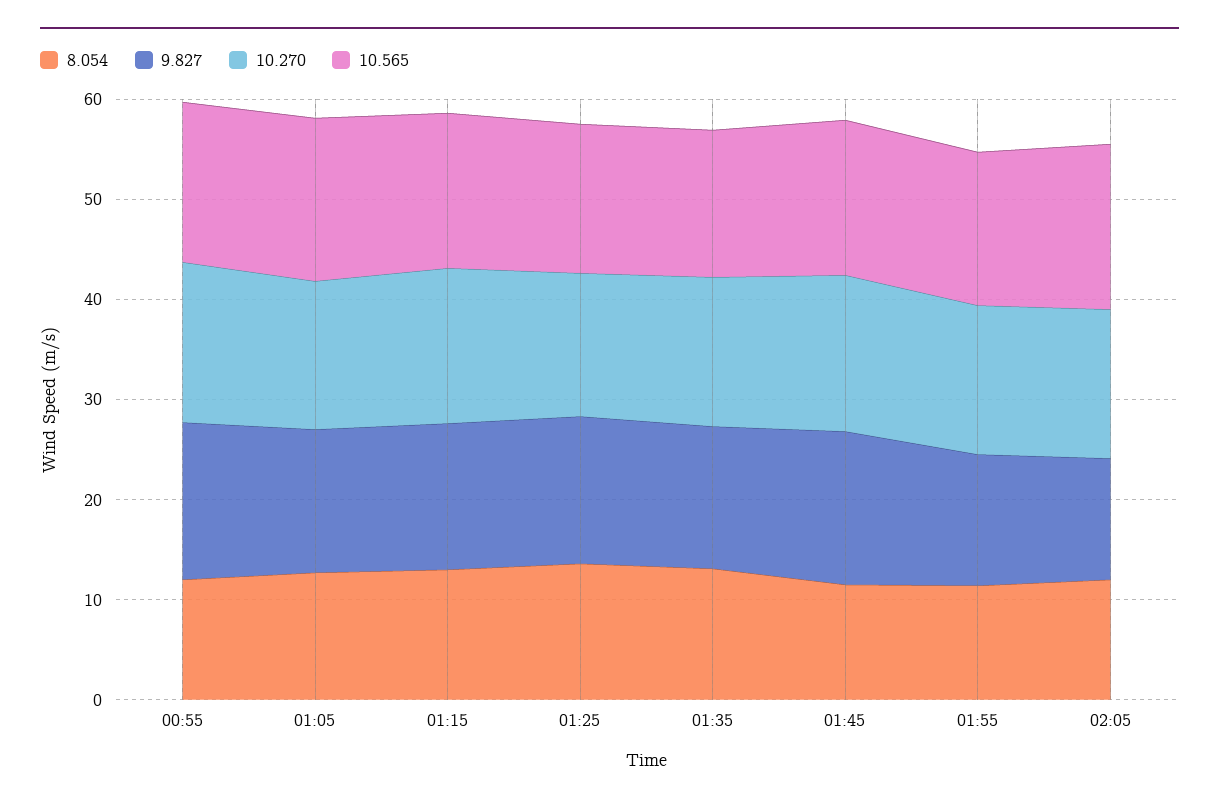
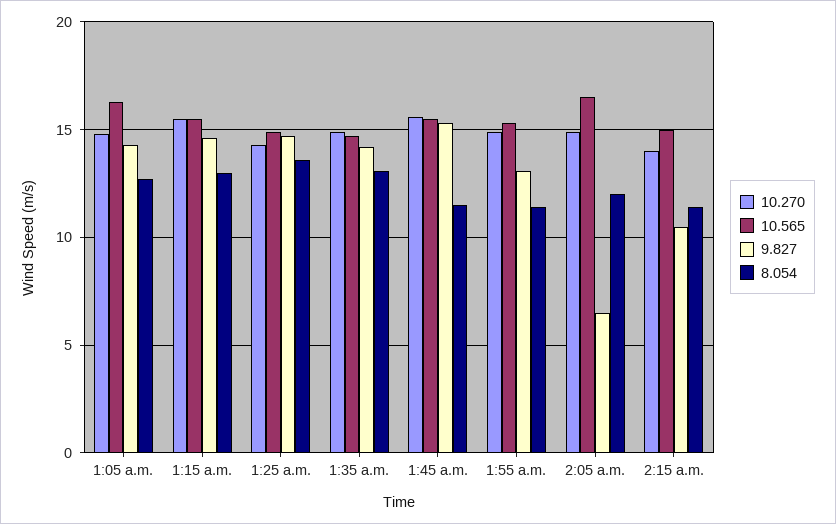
8.054, 00:55: 12 -> none
9.827, 00:55: 16 -> none
10.270, 00:55: 16 -> none
10.565, 00:55: 16 -> none
9.827, 02:05: 12 -> 6.5
10.270, 2:15 a.m.: none -> 14
10.565, 2:15 a.m.: none -> 15
9.827, 2:15 a.m.: none -> 10.5
8.054, 2:15 a.m.: none -> 11.5

